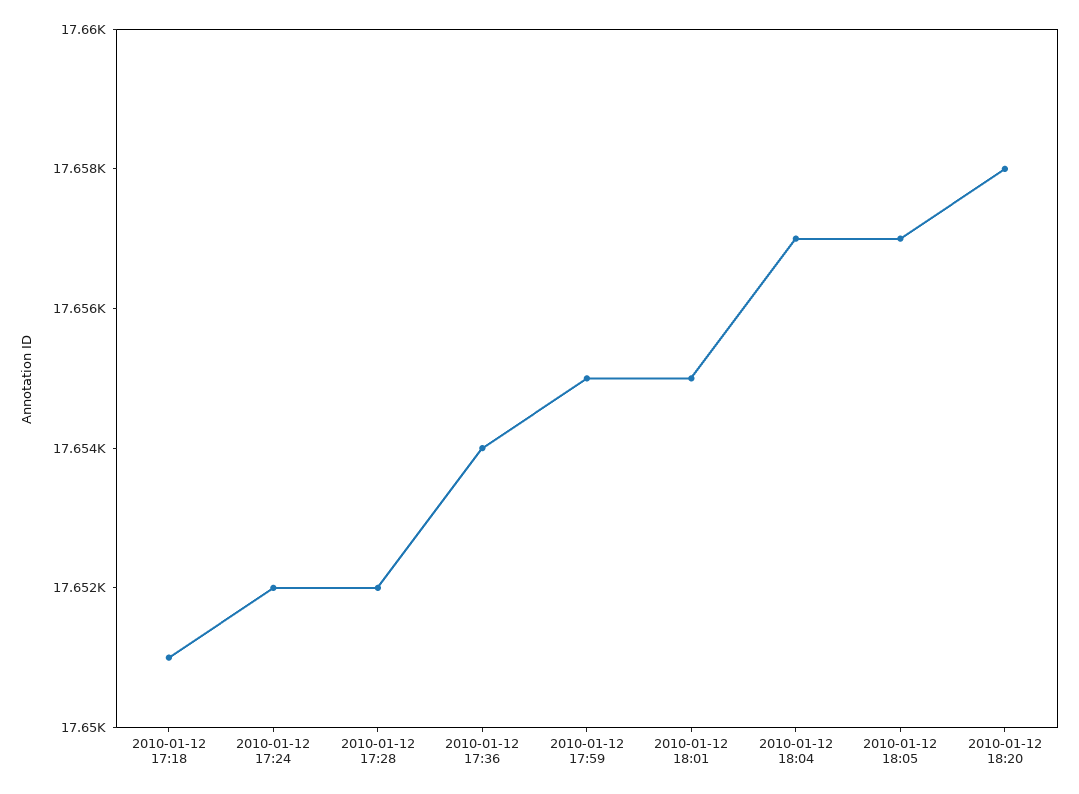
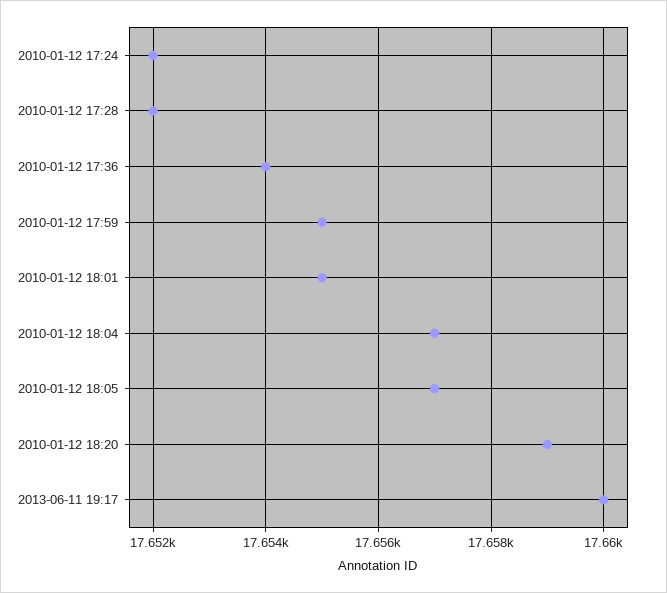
2010-01-12 17:18: 17651 -> none
2010-01-12 18:20: 17658 -> 17659
2013-06-11 19:17: none -> 17660

